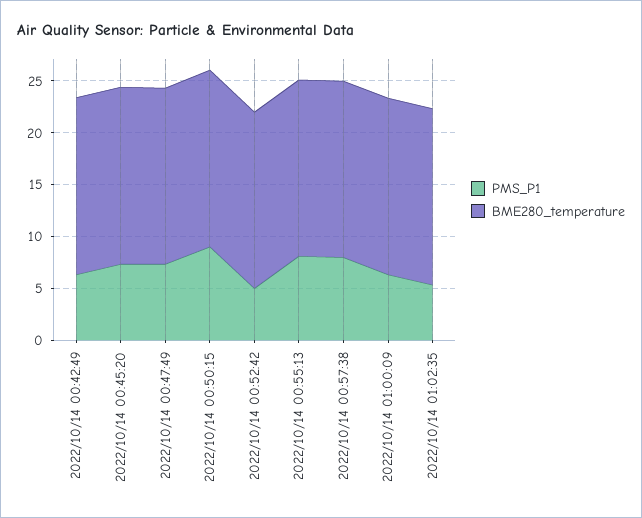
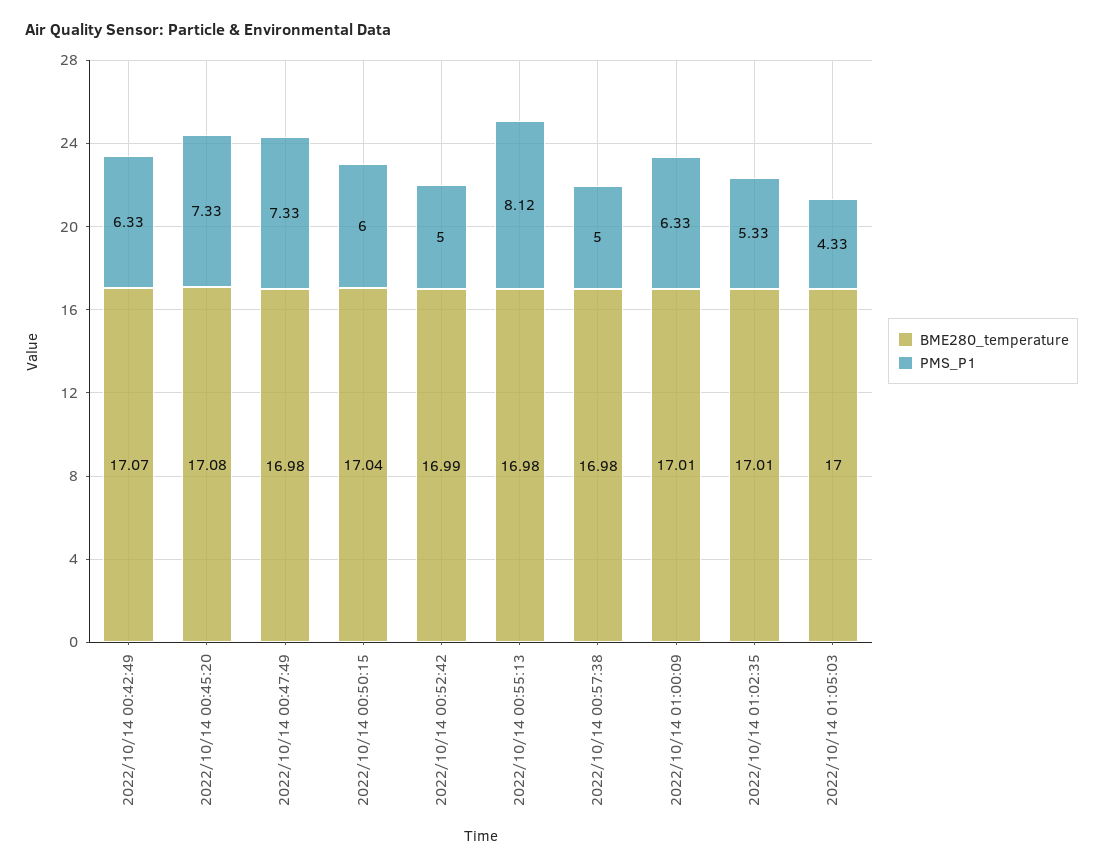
PMS_P1, 2022/10/14 00:50:15: 9 -> 6
PMS_P1, 2022/10/14 00:57:38: 8 -> 5
BME280_temperature, 2022/10/14 01:05:03: none -> 17
PMS_P1, 2022/10/14 01:05:03: none -> 4.33

